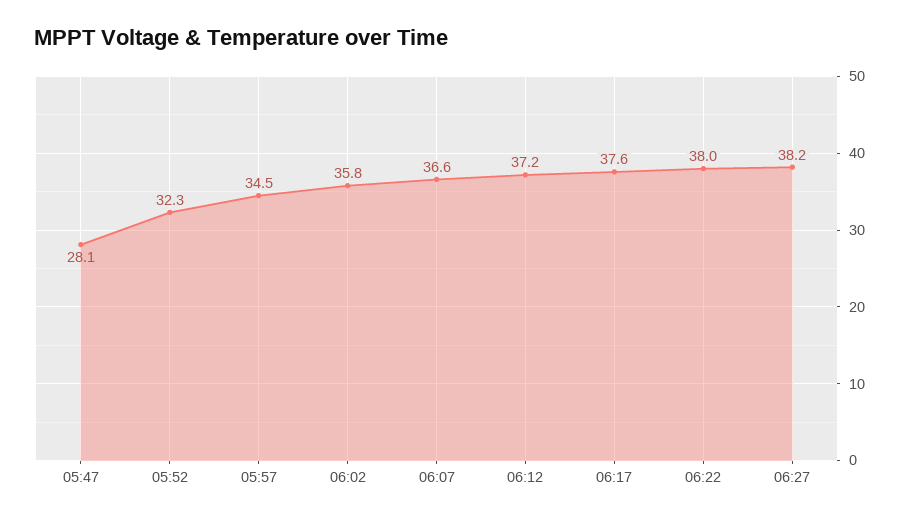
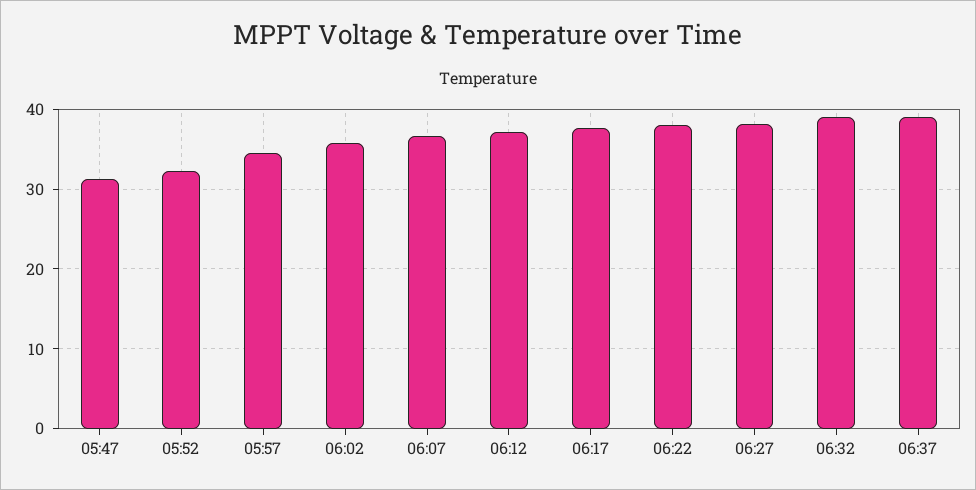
05:47: 28.1 -> 31
06:32: none -> 39
06:37: none -> 39

